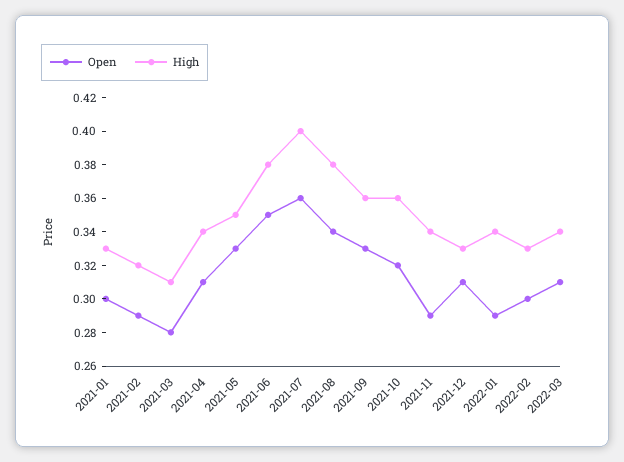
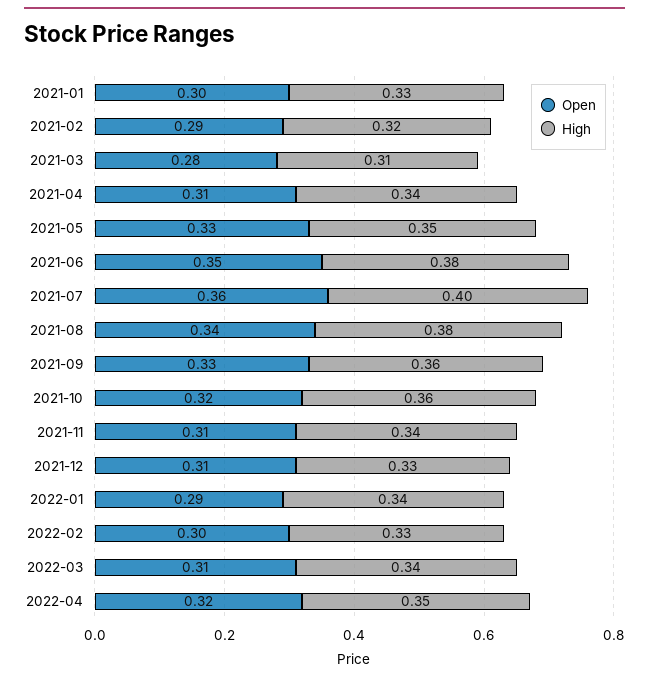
Open, 2021-11: 0.29 -> 0.31
Open, 2022-04: none -> 0.32
High, 2022-04: none -> 0.35

